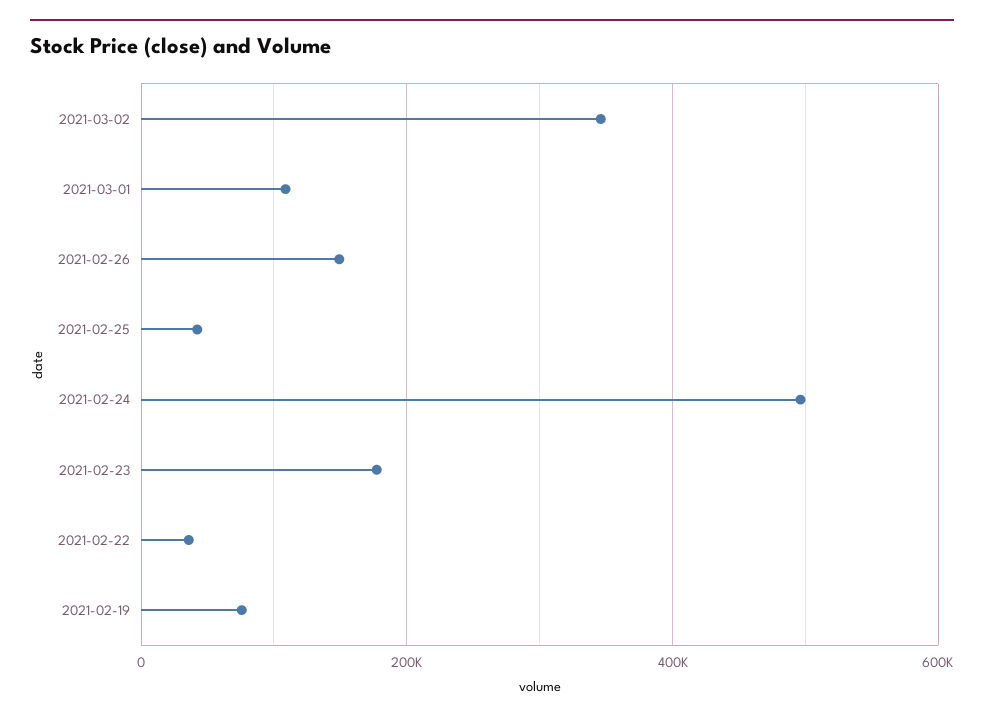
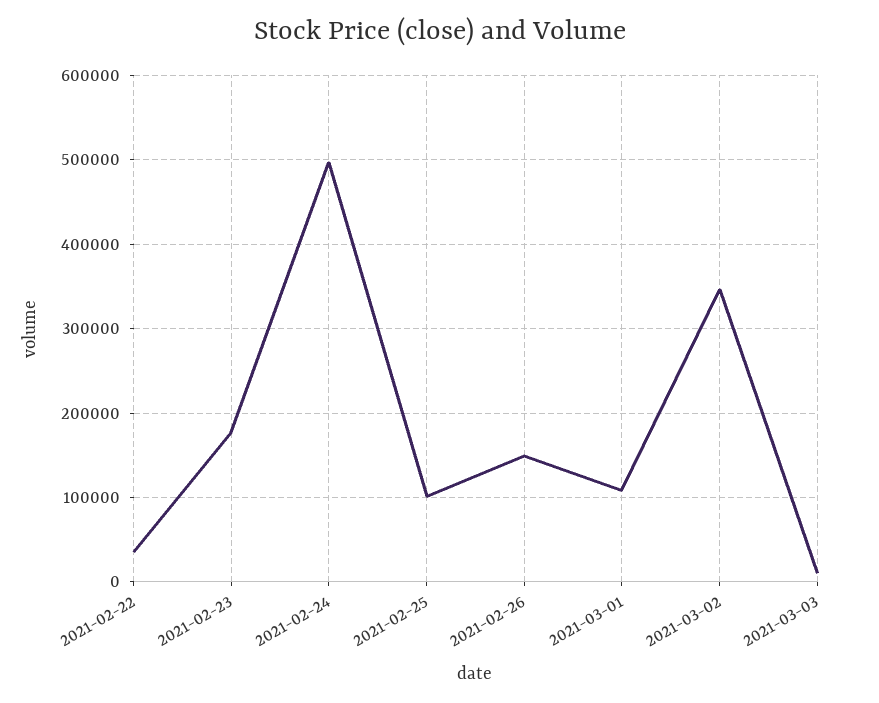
2021-02-25: 40000 -> 100000
2021-02-19: 80000 -> none
2021-03-03: none -> 10000

